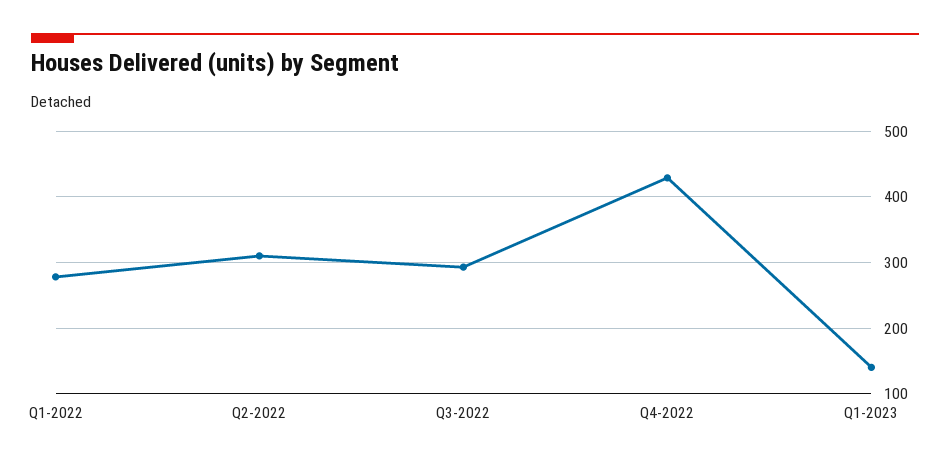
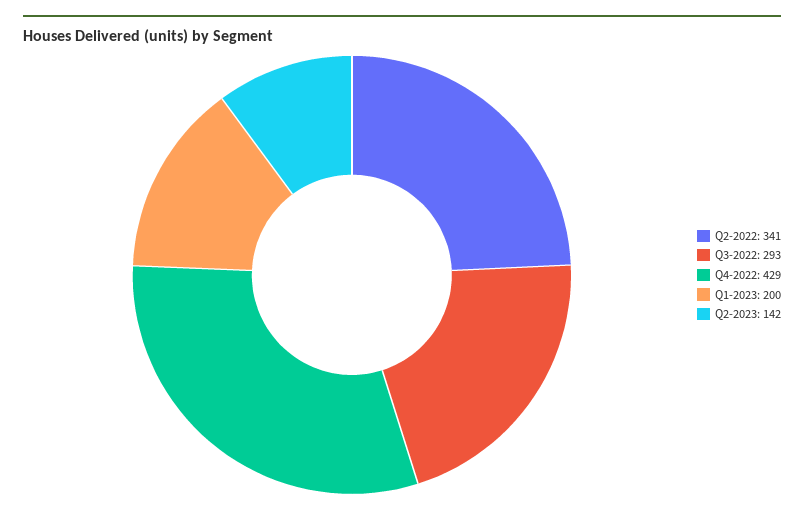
Q1-2022: 280 -> none
Q2-2022: 310 -> 341
Q1-2023: 140 -> 200
Q2-2023: none -> 142

